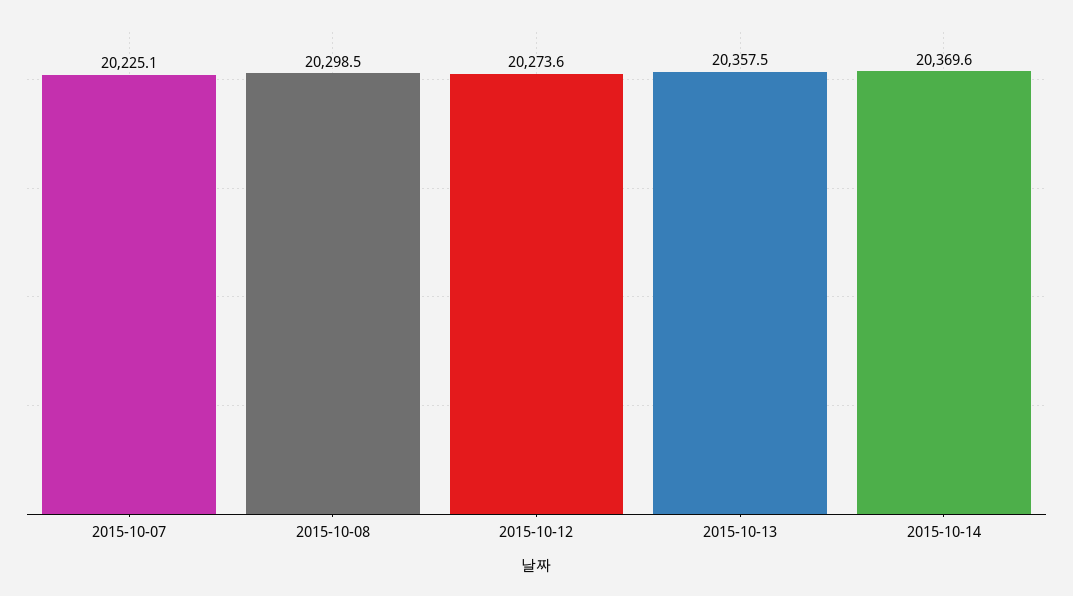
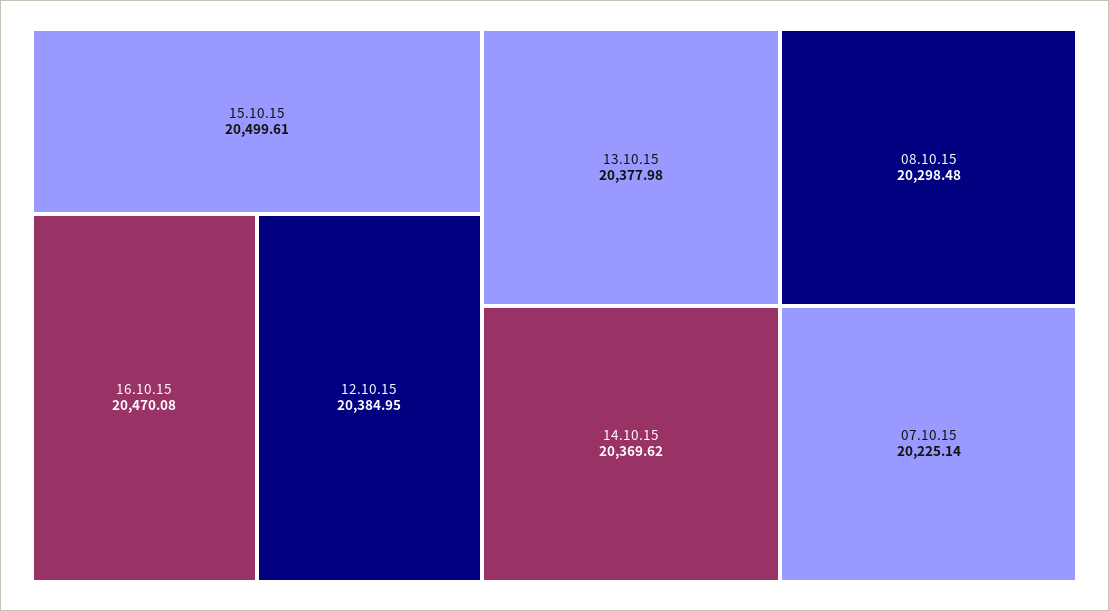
2015-10-12: 20273.6 -> 20384.95
2015-10-13: 20357.5 -> 20377.98
15.10.15: none -> 20499.61
16.10.15: none -> 20470.08

